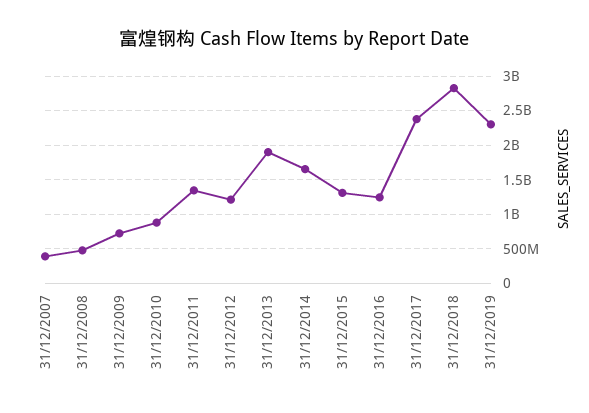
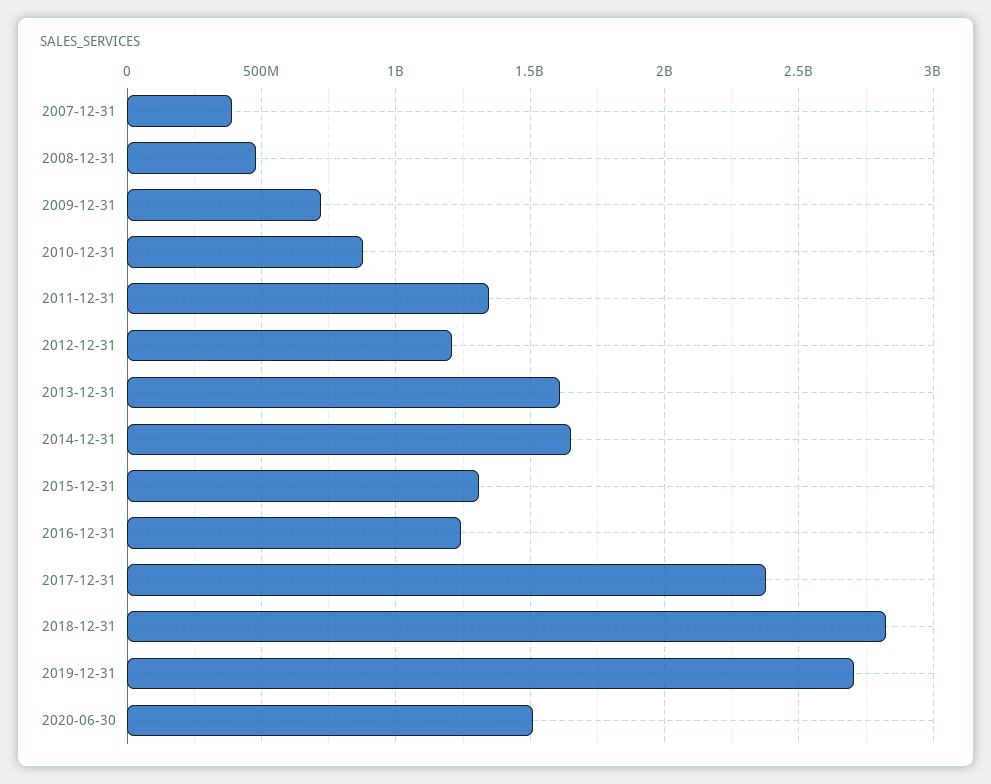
31/12/2013: 1900000000 -> 1600000000
31/12/2019: 2300000000 -> 2700000000
2020-06-30: none -> 1500000000

